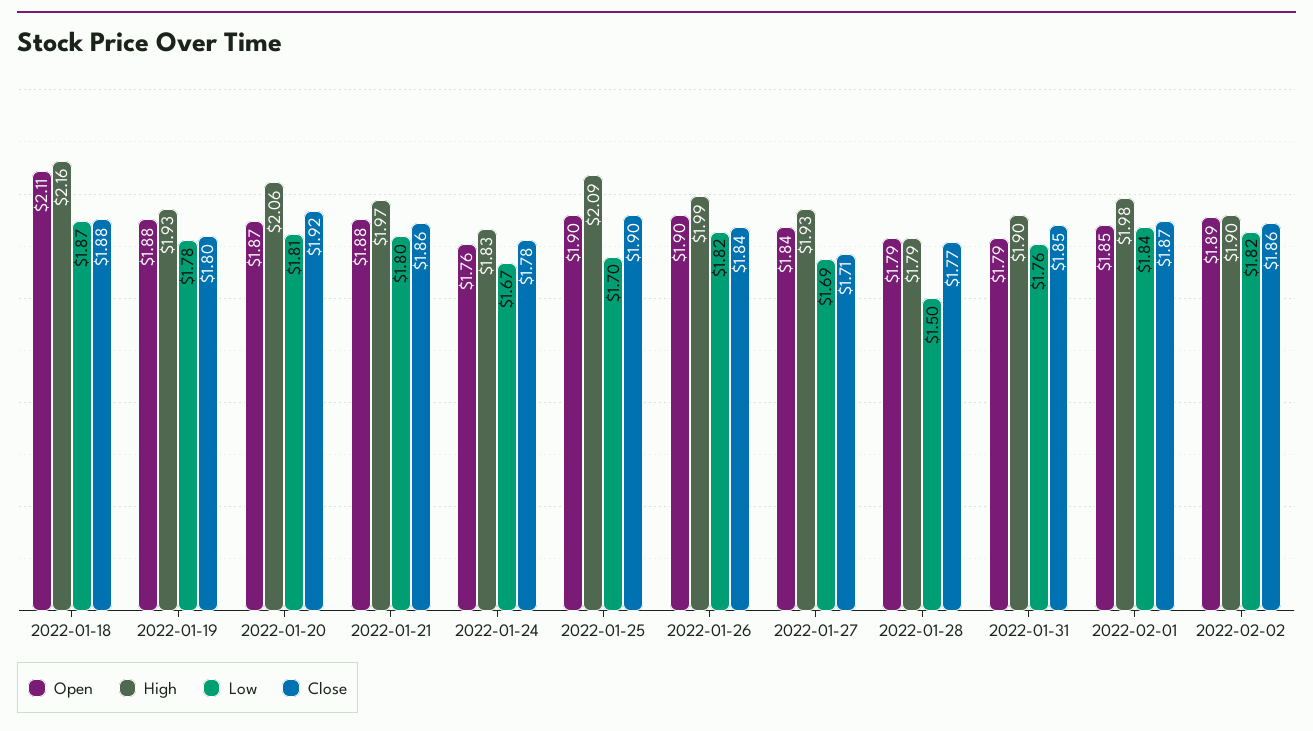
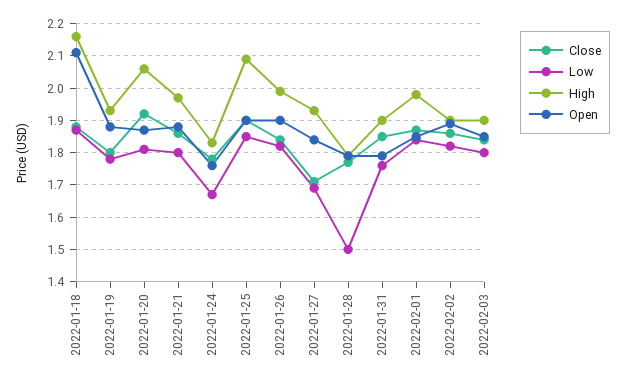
Low, 2022-01-25: 1.7 -> 1.85
Close, 2022-02-03: none -> 1.85
Low, 2022-02-03: none -> 1.8
High, 2022-02-03: none -> 1.9
Open, 2022-02-03: none -> 1.85

